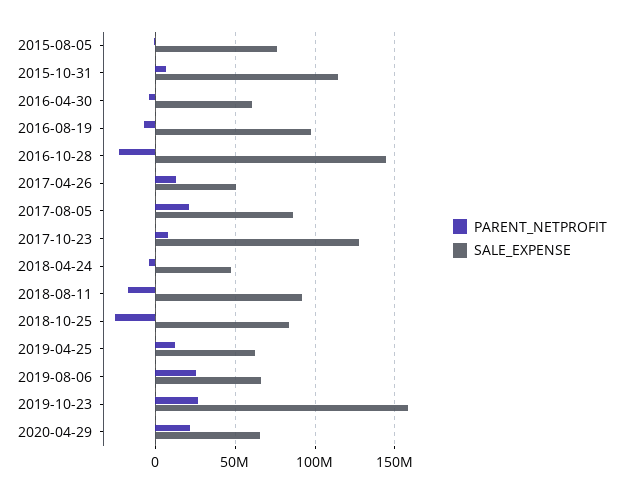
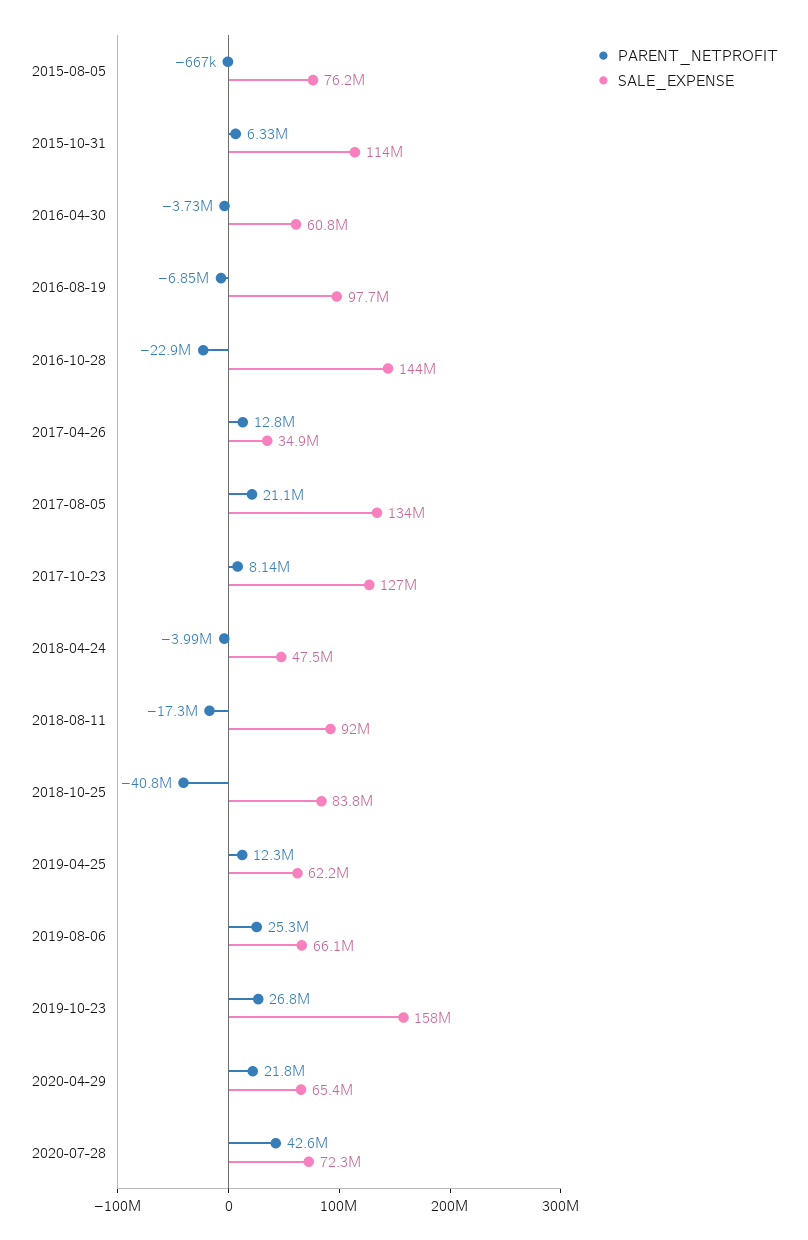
SALE_EXPENSE, 2017-04-26: 50000000 -> 34900000
SALE_EXPENSE, 2017-08-05: 85000000 -> 134000000
PARENT_NETPROFIT, 2018-10-25: -25000000 -> -40800000
PARENT_NETPROFIT, 2020-07-28: none -> 42600000
SALE_EXPENSE, 2020-07-28: none -> 72300000

